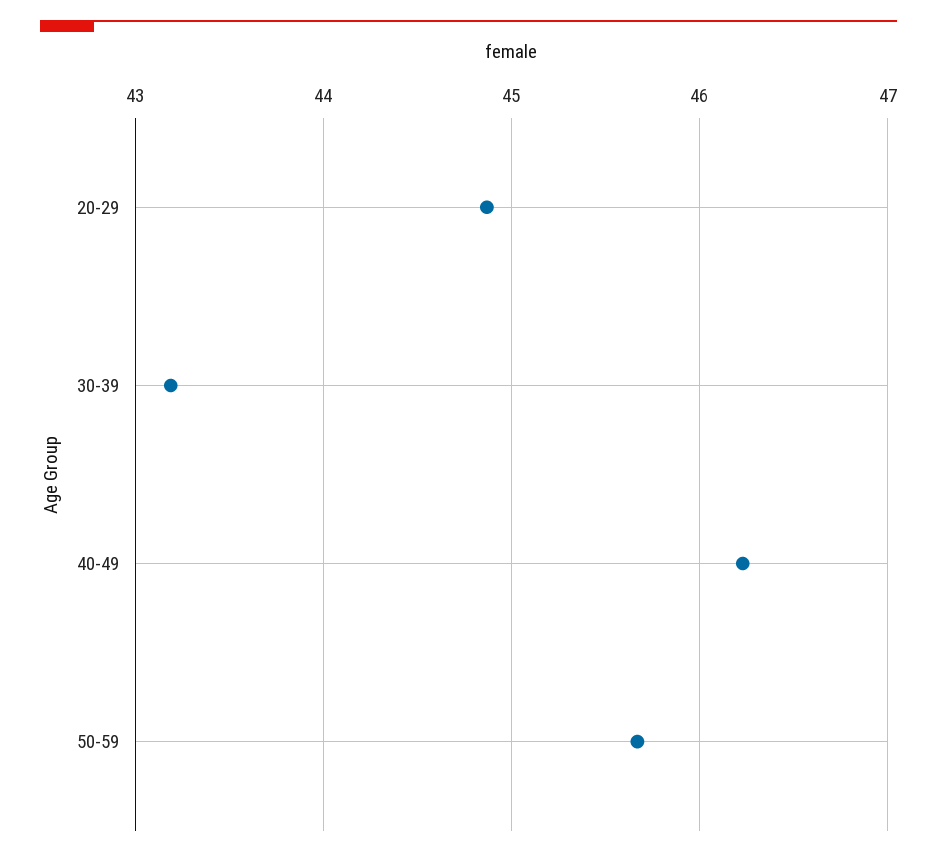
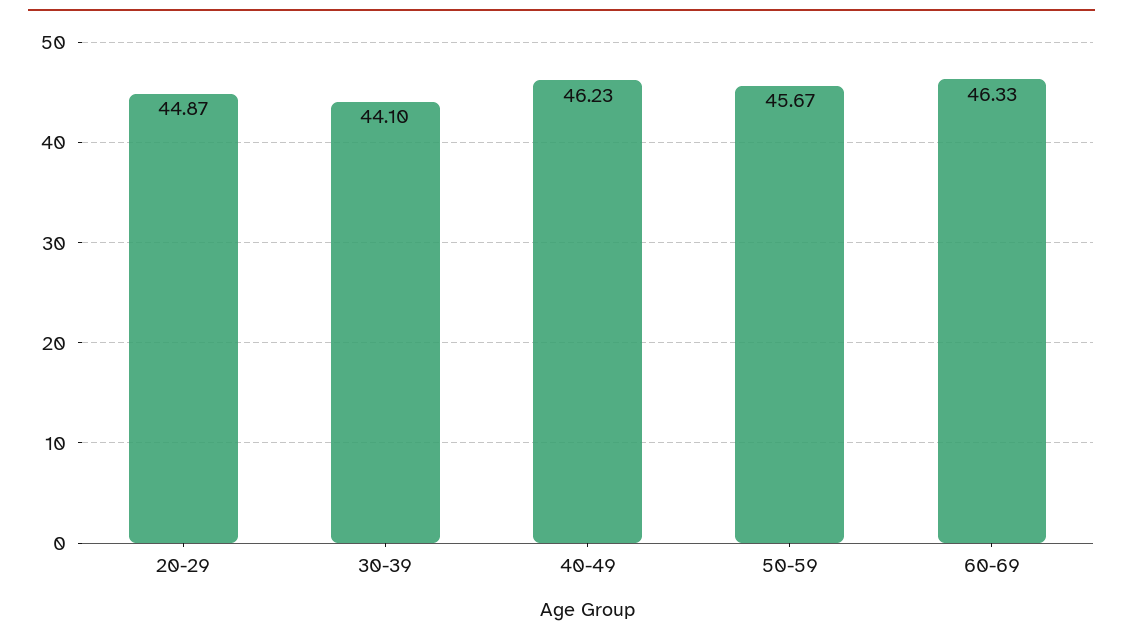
30-39: 43.2 -> 44.1
60-69: none -> 46.33

